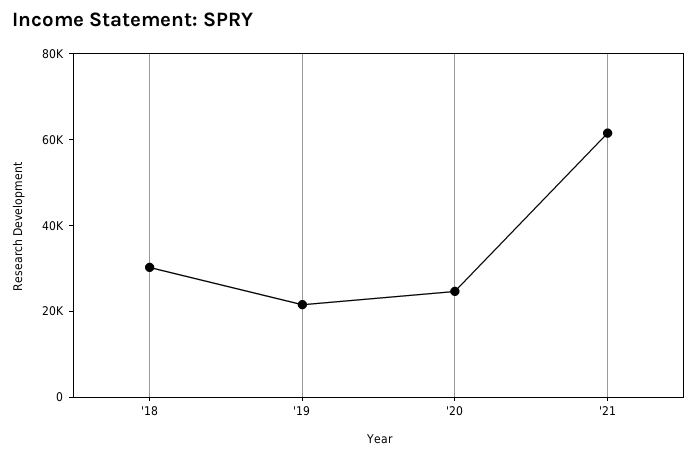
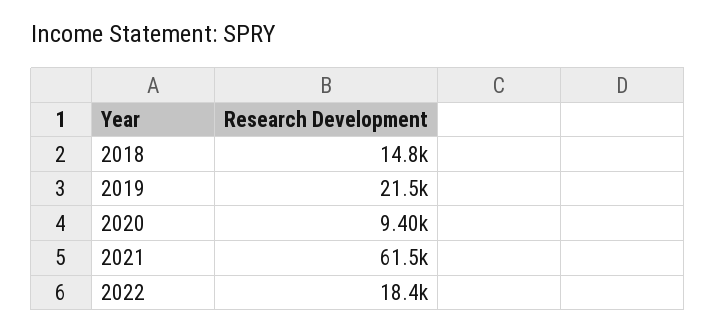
'18: 30000 -> 14800
'20: 25000 -> 9400
2022: none -> 18400

